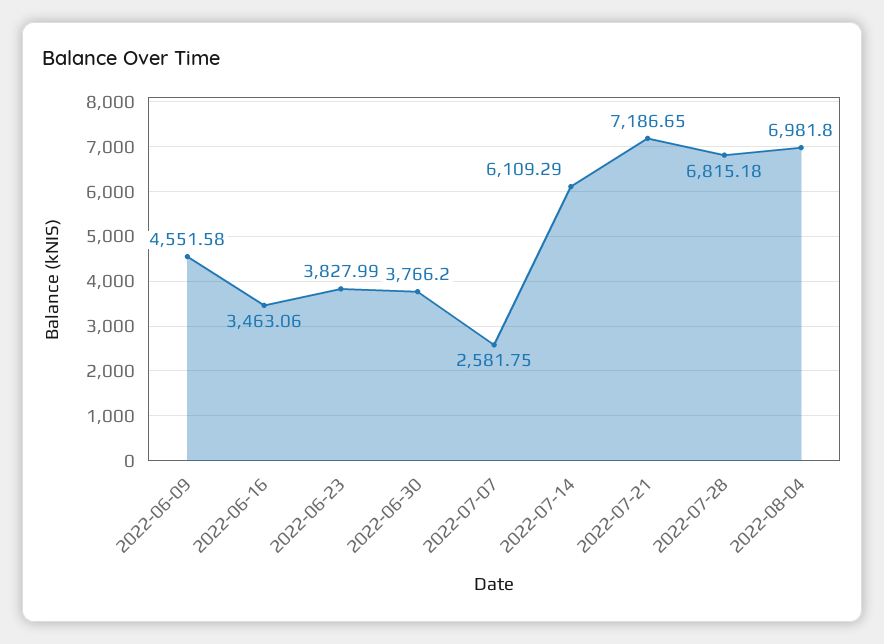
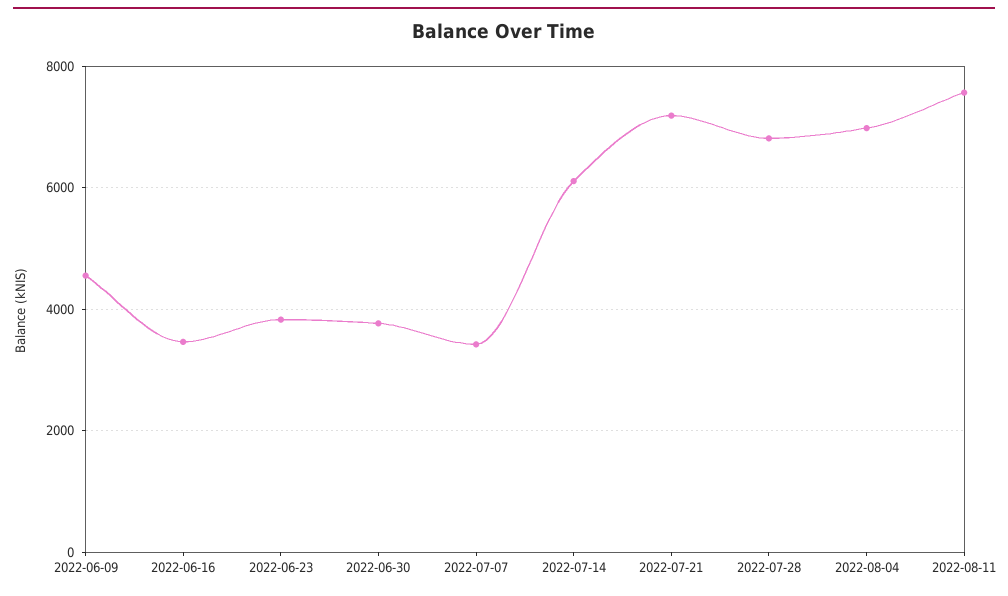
2022-07-07: 2581.75 -> 3400
2022-08-11: none -> 7600

